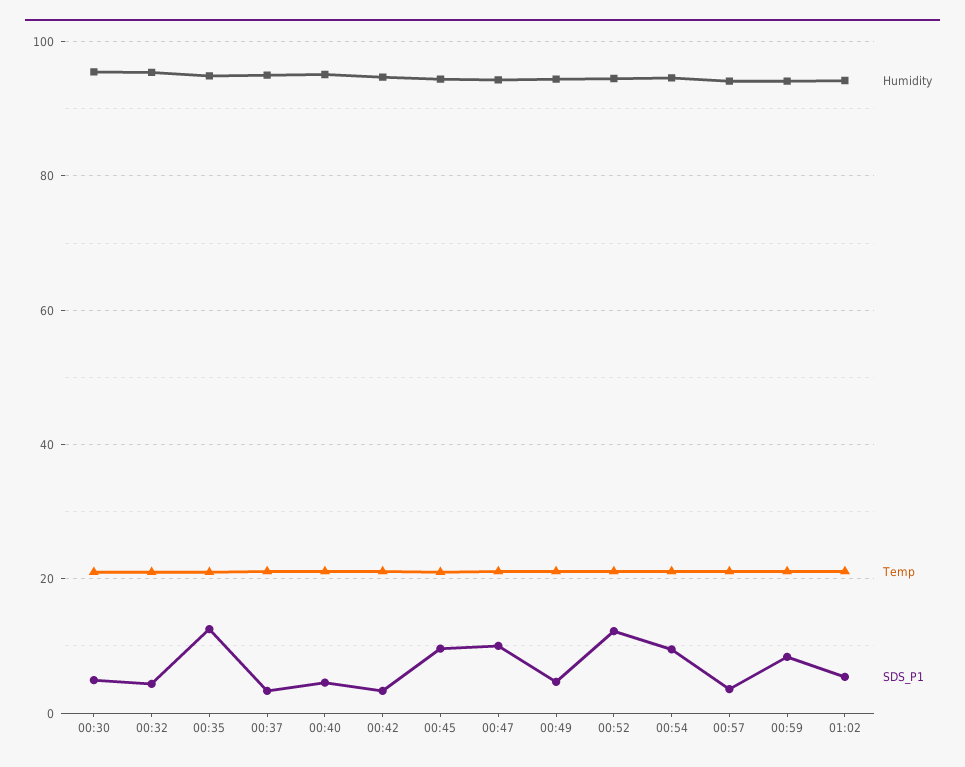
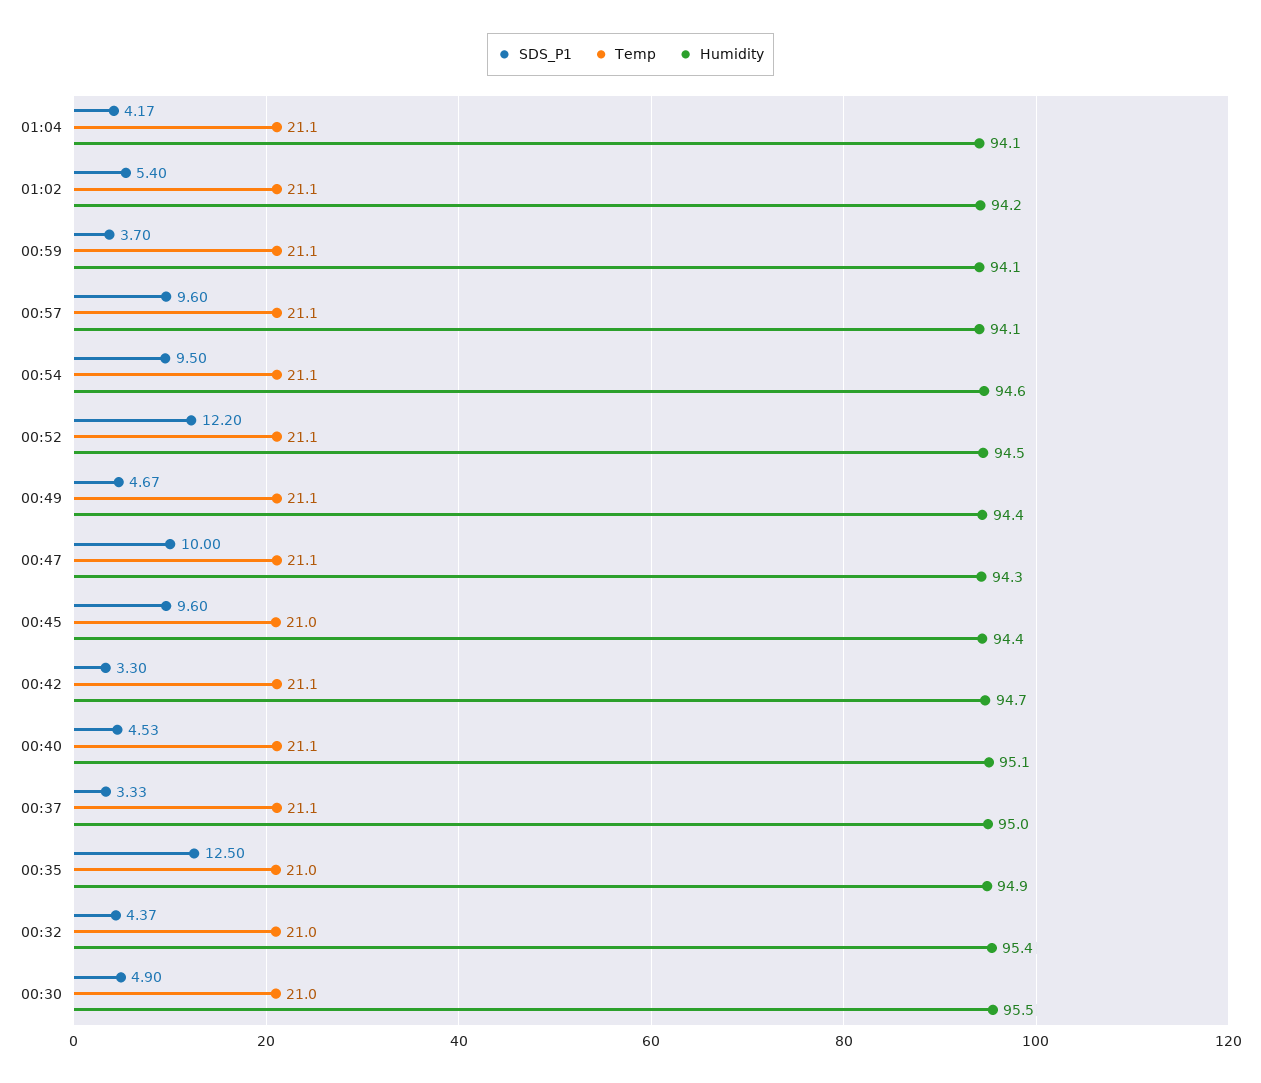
SDS_P1, 00:57: 4 -> 9.6
SDS_P1, 00:59: 8 -> 3.7
SDS_P1, 01:04: none -> 4.17
Temp, 01:04: none -> 21.1
Humidity, 01:04: none -> 94.1

